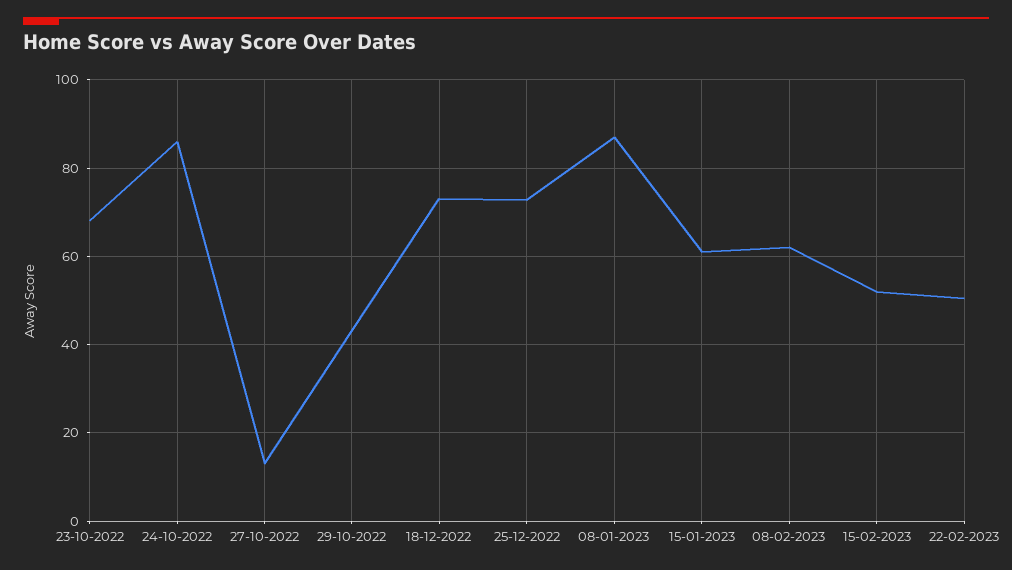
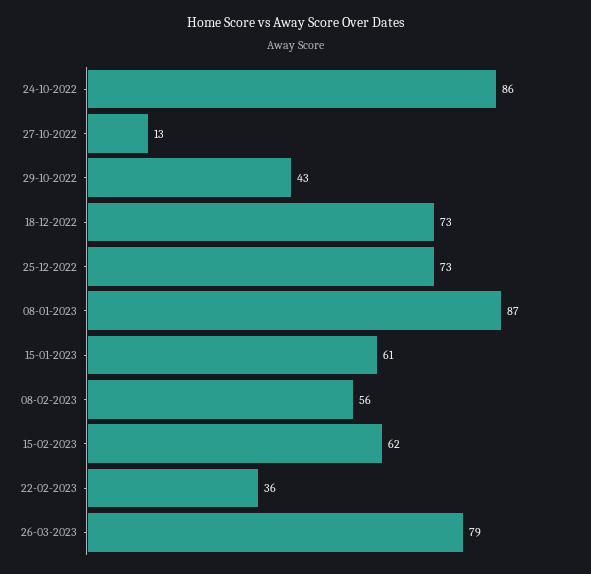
23-10-2022: 68 -> none
08-02-2023: 62 -> 56
15-02-2023: 52 -> 62
22-02-2023: 50 -> 36
26-03-2023: none -> 79

